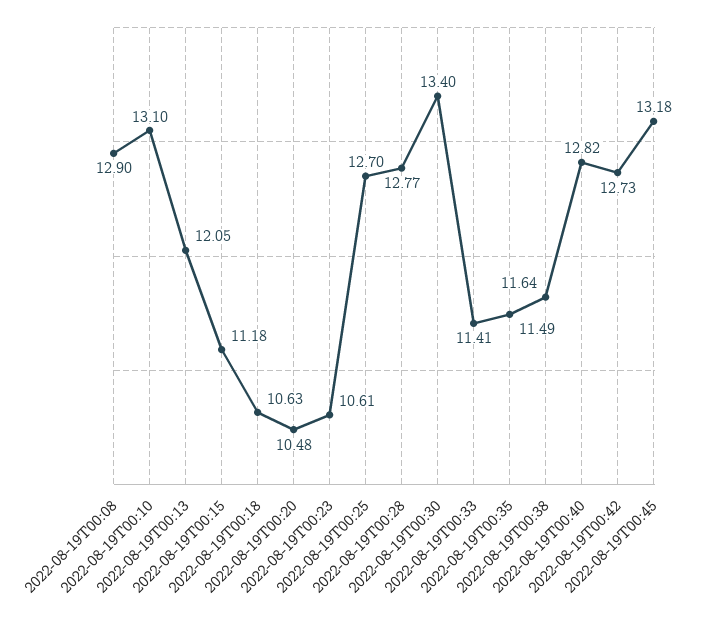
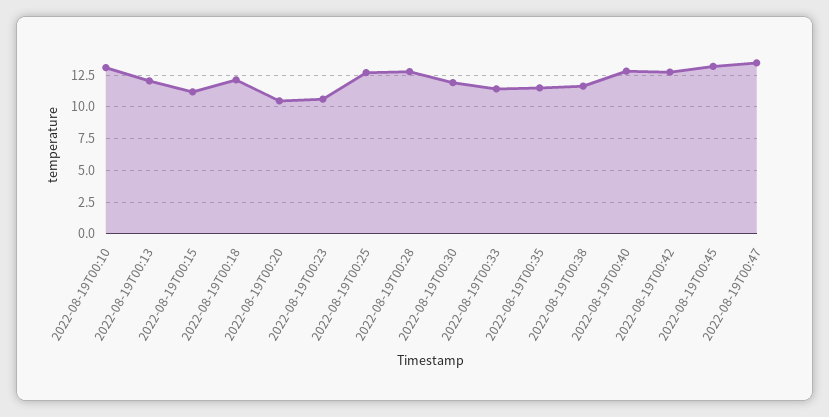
2022-08-19T00:08: 12.9 -> none
2022-08-19T00:18: 10.63 -> 12
2022-08-19T00:30: 13.4 -> 12
2022-08-19T00:47: none -> 13.5

